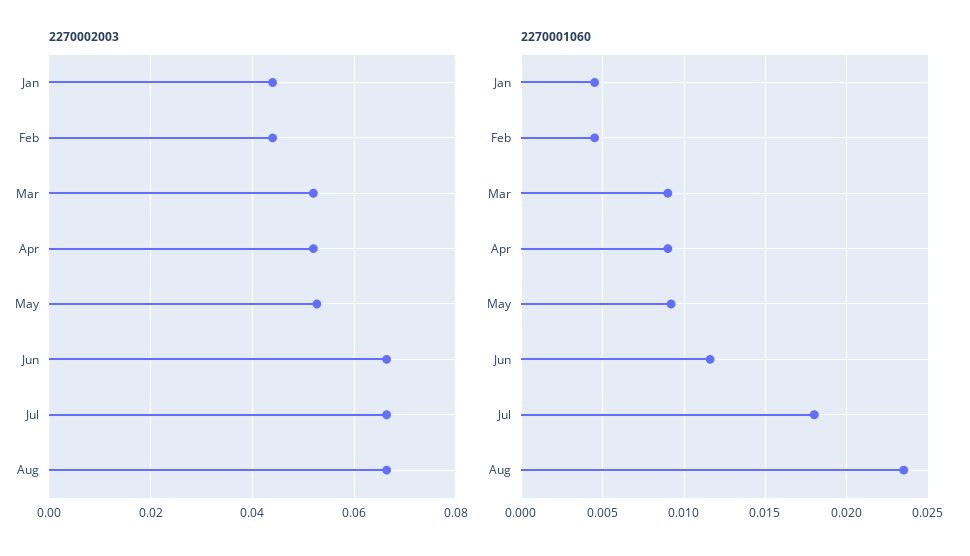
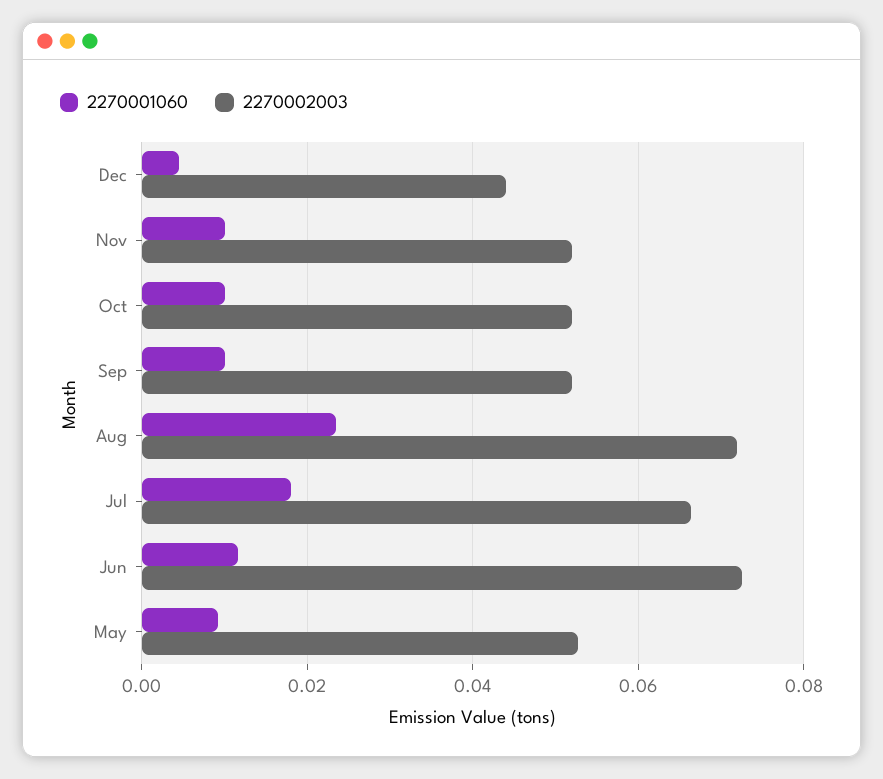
2270002003, Jan: 0.044 -> none
2270002003, Feb: 0.044 -> none
2270002003, Mar: 0.052 -> none
2270002003, Apr: 0.052 -> none
2270002003, Jun: 0.066 -> 0.072
2270002003, Aug: 0.066 -> 0.072
2270001060, Jan: 0.0045 -> none
2270001060, Feb: 0.0045 -> none
2270001060, Mar: 0.009 -> none
2270001060, Apr: 0.009 -> none
2270001060, Dec: none -> 0.004
2270002003, Dec: none -> 0.044
2270001060, Nov: none -> 0.01
2270002003, Nov: none -> 0.052
2270001060, Oct: none -> 0.01
2270002003, Oct: none -> 0.052
2270001060, Sep: none -> 0.01
2270002003, Sep: none -> 0.052

